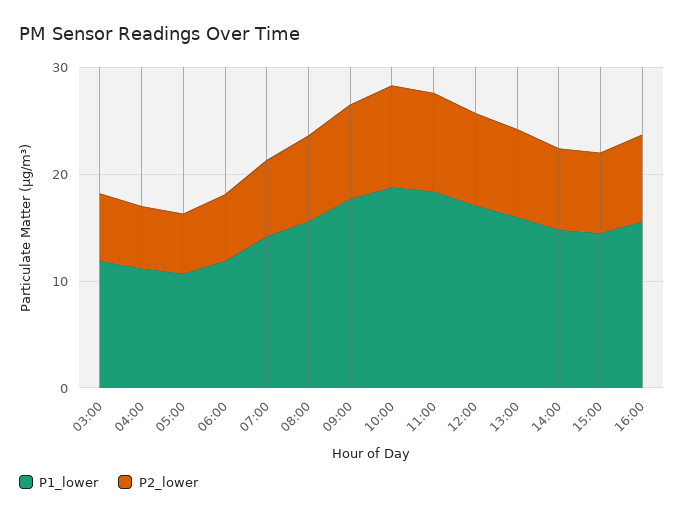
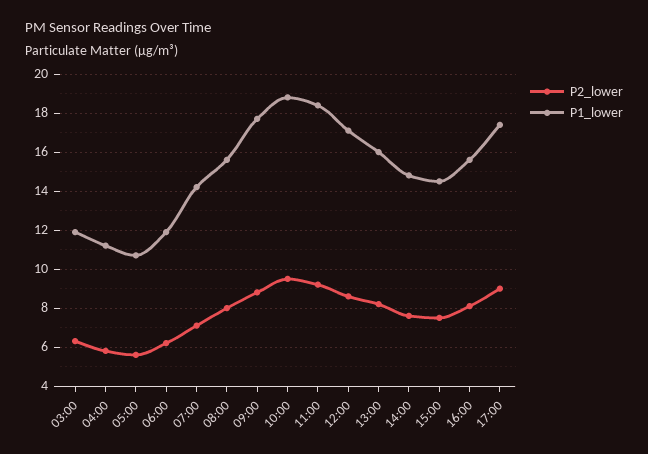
P2_lower, 17:00: none -> 9
P1_lower, 17:00: none -> 17.5

